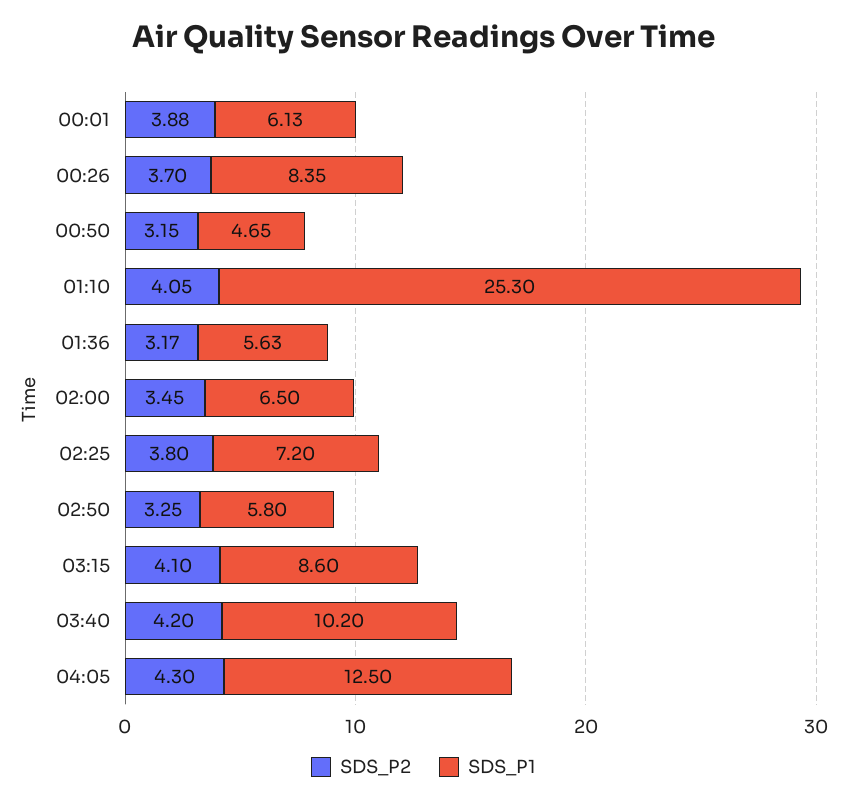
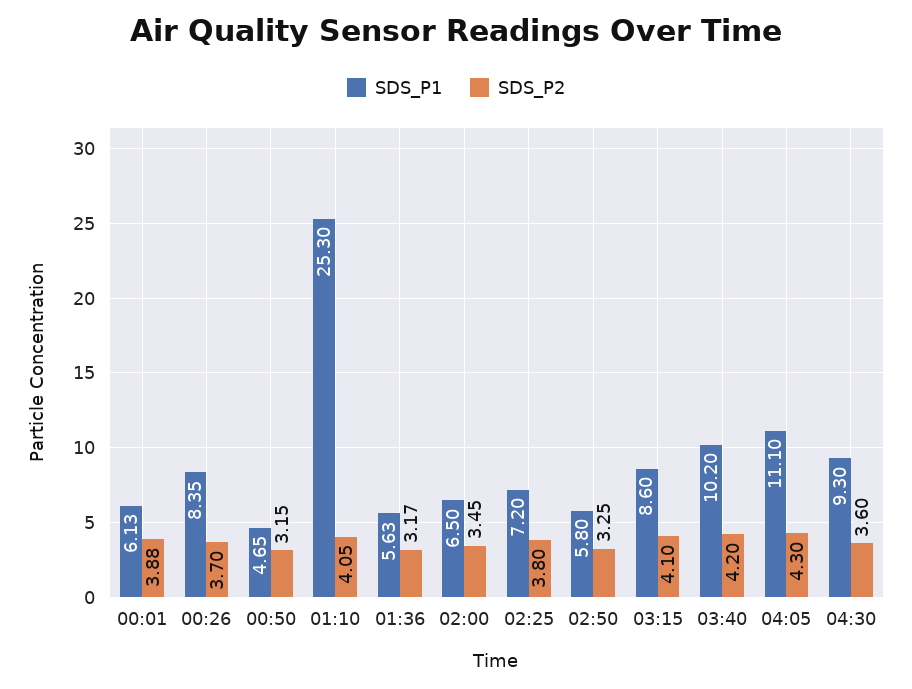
SDS_P1, 04:05: 12.5 -> 11.1
SDS_P1, 04:30: none -> 9.3
SDS_P2, 04:30: none -> 3.6

